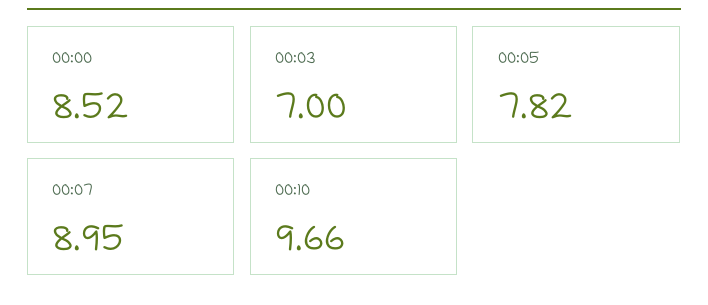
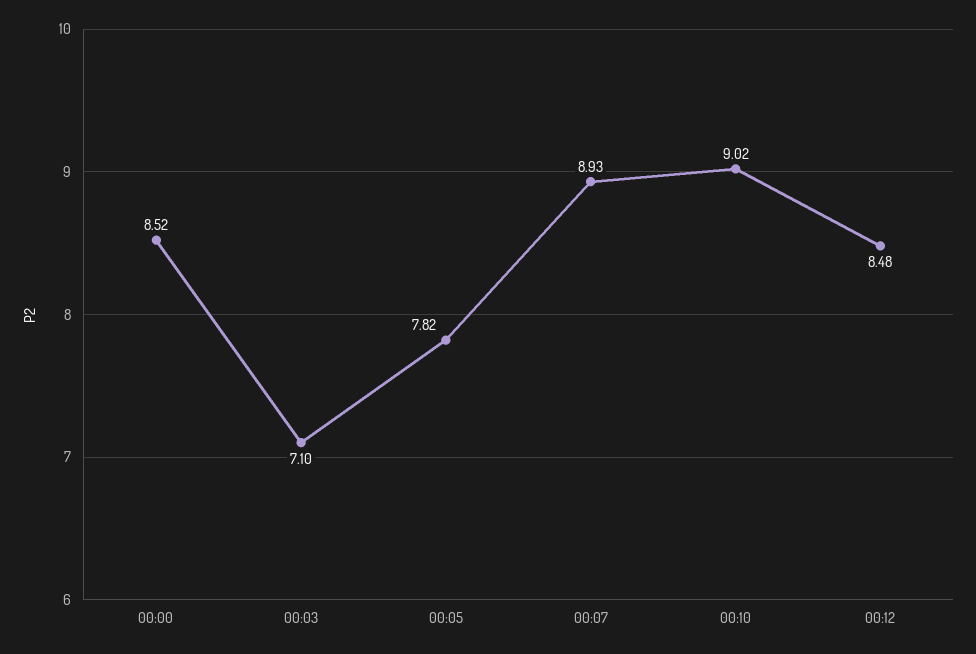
00:03: 7 -> 7.1
00:07: 8.95 -> 8.93
00:10: 9.66 -> 9.02
00:12: none -> 8.48

